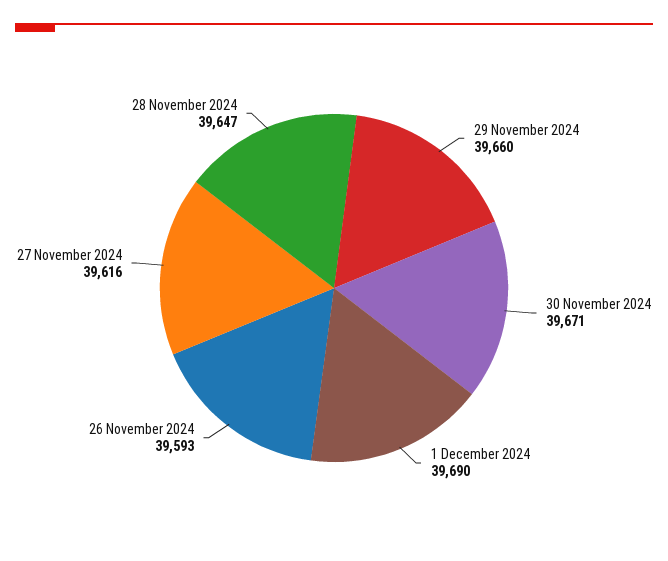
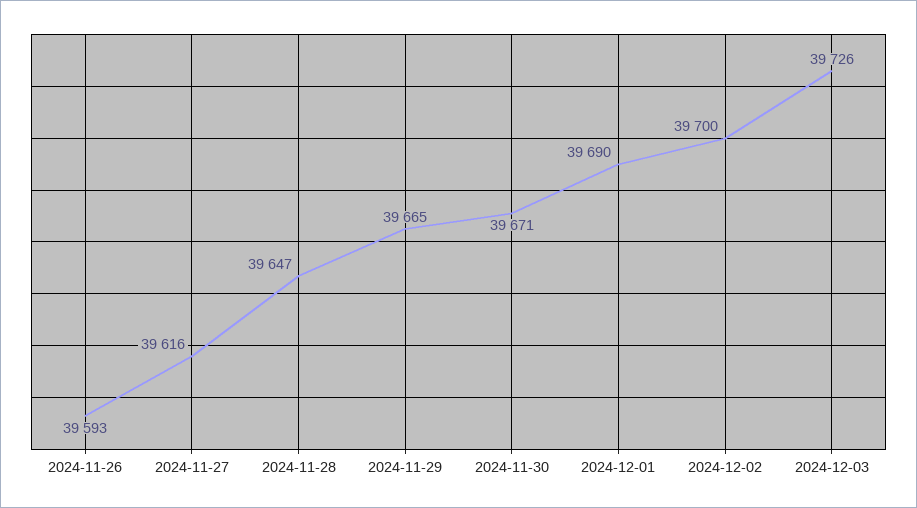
29 November 2024: 39660 -> 39665
2024-12-02: none -> 39700
2024-12-03: none -> 39726

